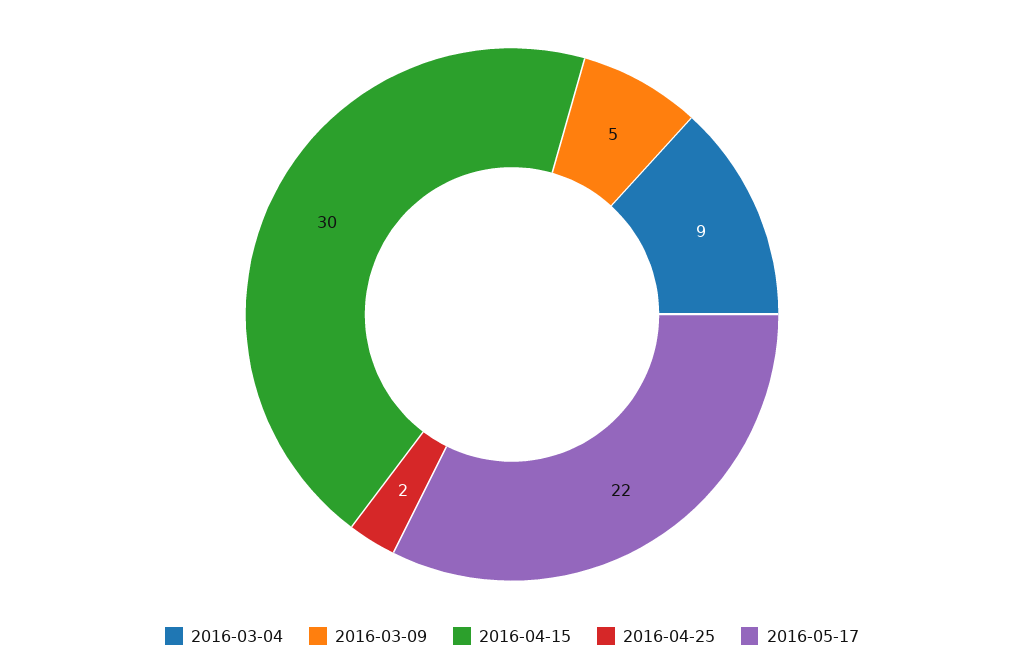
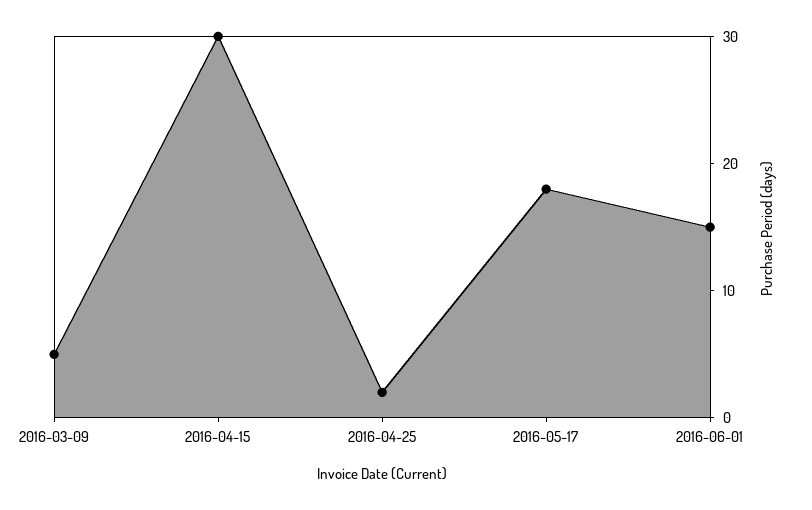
2016-03-04: 9 -> none
2016-05-17: 22 -> 18
2016-06-01: none -> 15

